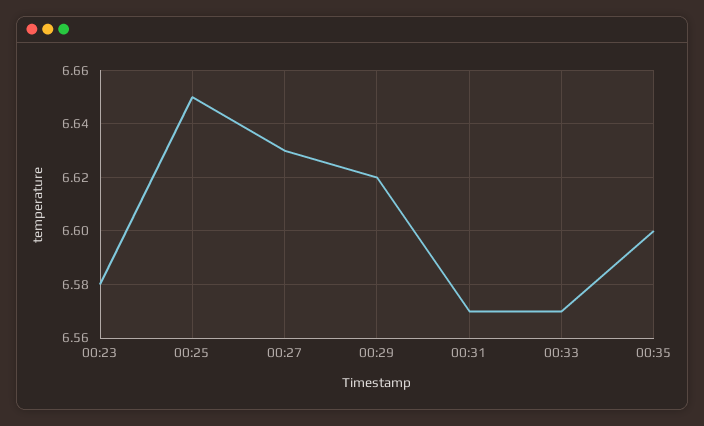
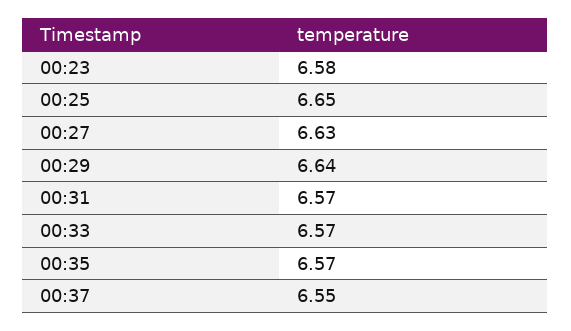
00:29: 6.62 -> 6.64
00:35: 6.6 -> 6.57
00:37: none -> 6.55

